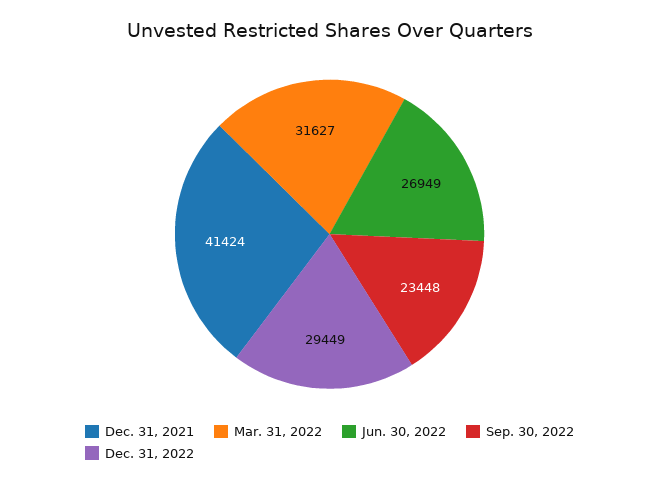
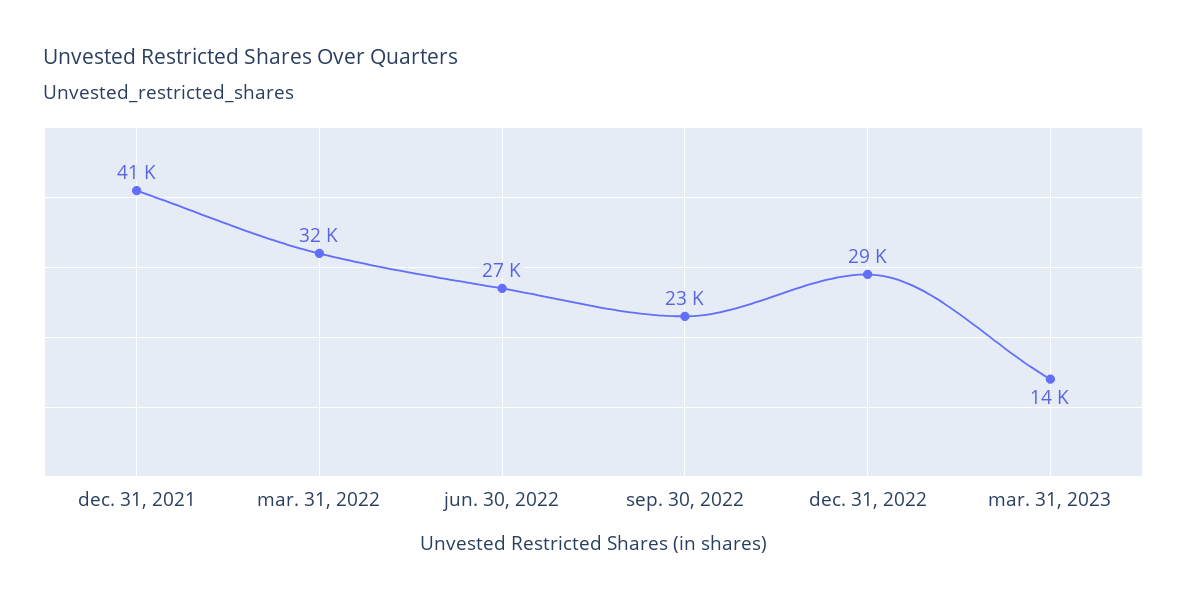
mar. 31, 2023: none -> 14000

